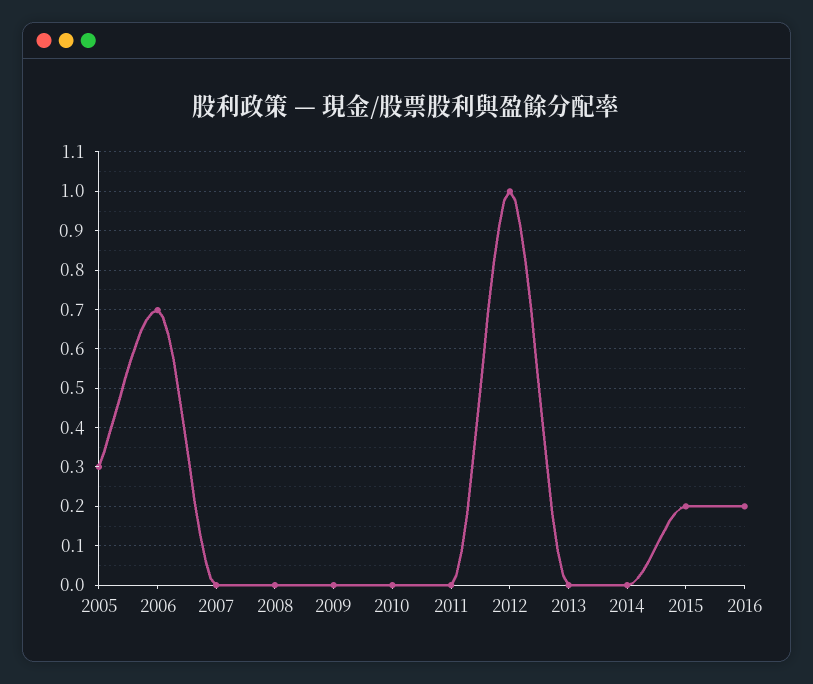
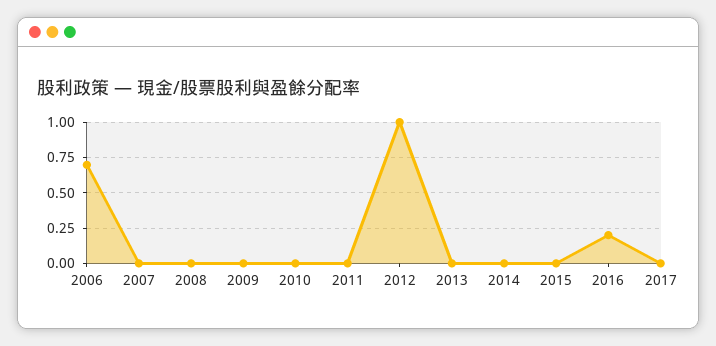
2005: 0.3 -> none
2015: 0.2 -> 0
2017: none -> 0

